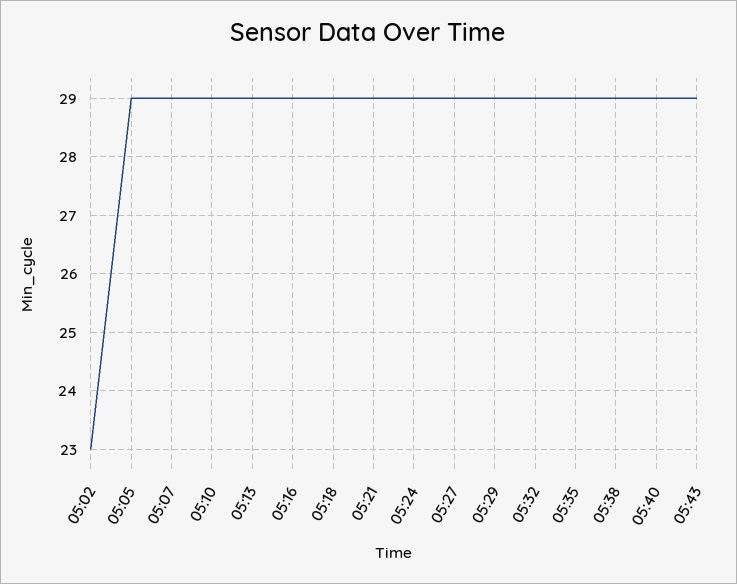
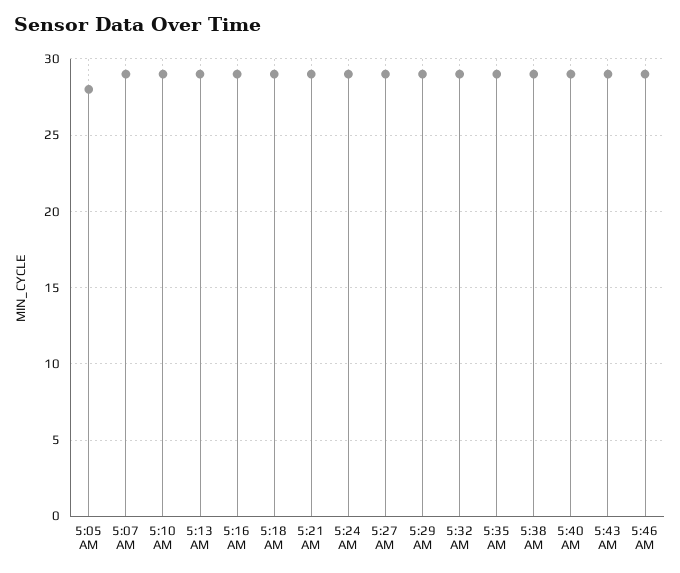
05:02: 23 -> none
05:05: 29 -> 28
5:46 AM: none -> 29

